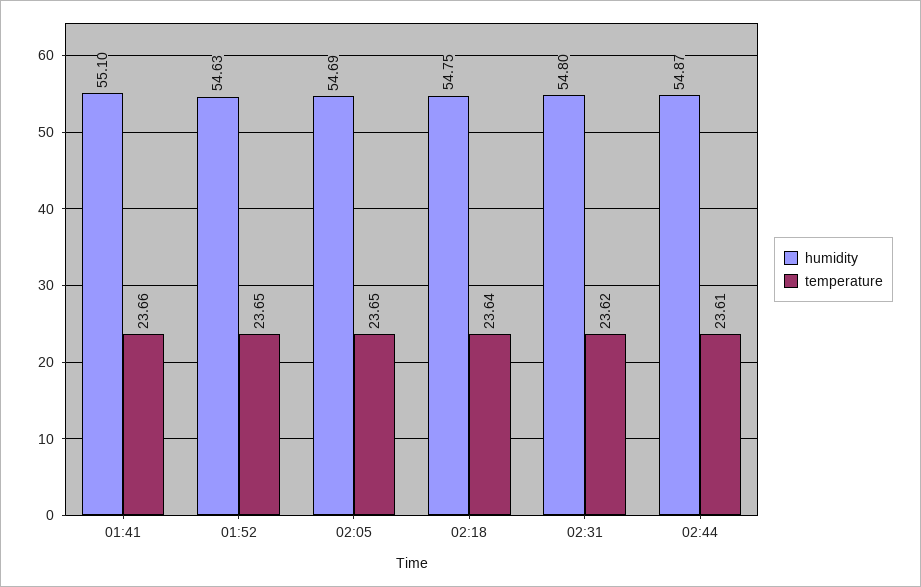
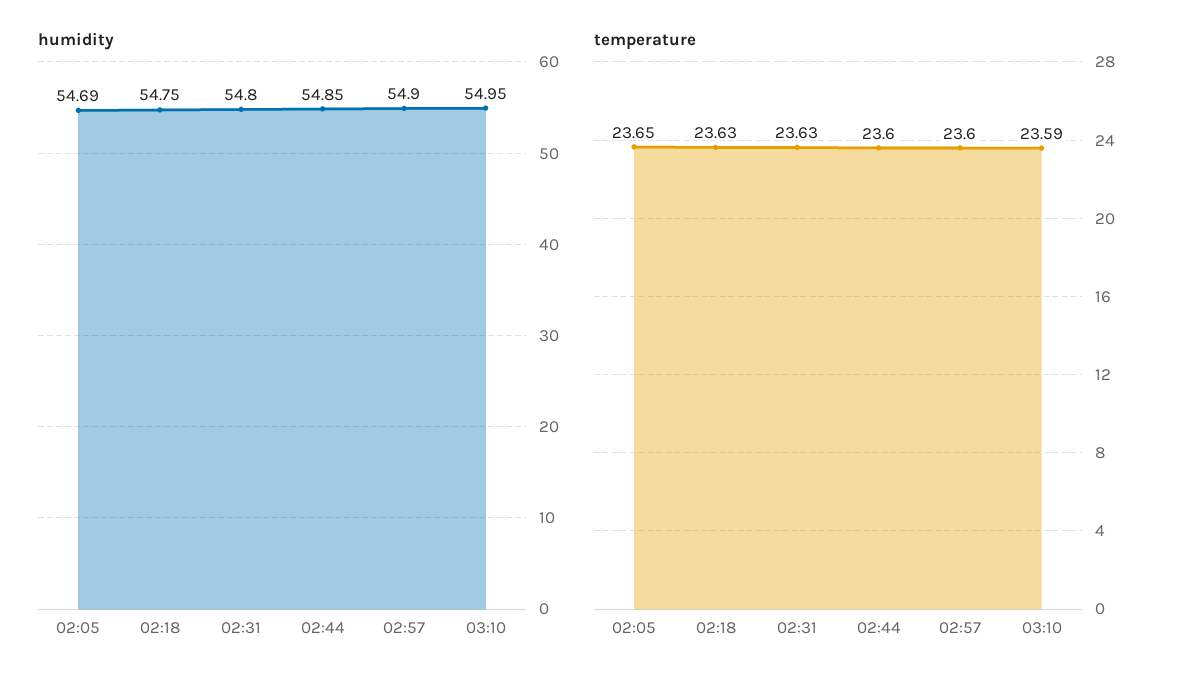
humidity, 01:41: 55.1 -> none
temperature, 01:41: 23.66 -> none
humidity, 01:52: 54.63 -> none
temperature, 01:52: 23.65 -> none
temperature, 02:18: 23.64 -> 23.63
temperature, 02:31: 23.62 -> 23.63
humidity, 02:44: 54.87 -> 54.85
temperature, 02:44: 23.61 -> 23.6
humidity, 02:57: none -> 54.9
humidity, 03:10: none -> 54.95
temperature, 02:57: none -> 23.6
temperature, 03:10: none -> 23.59

